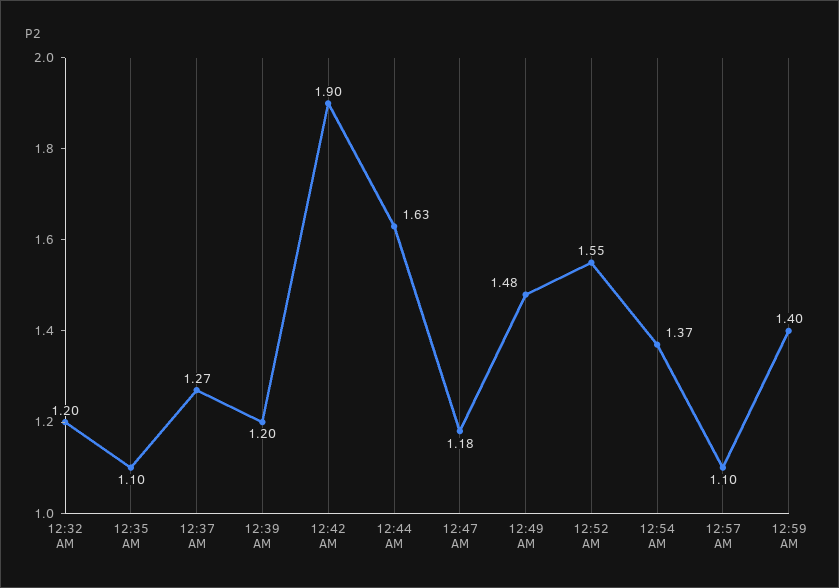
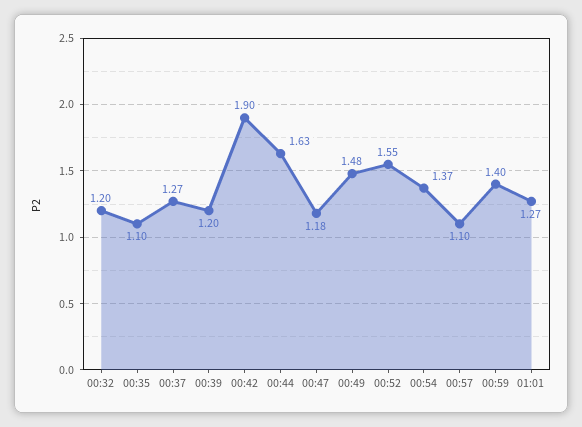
01:01: none -> 1.27

